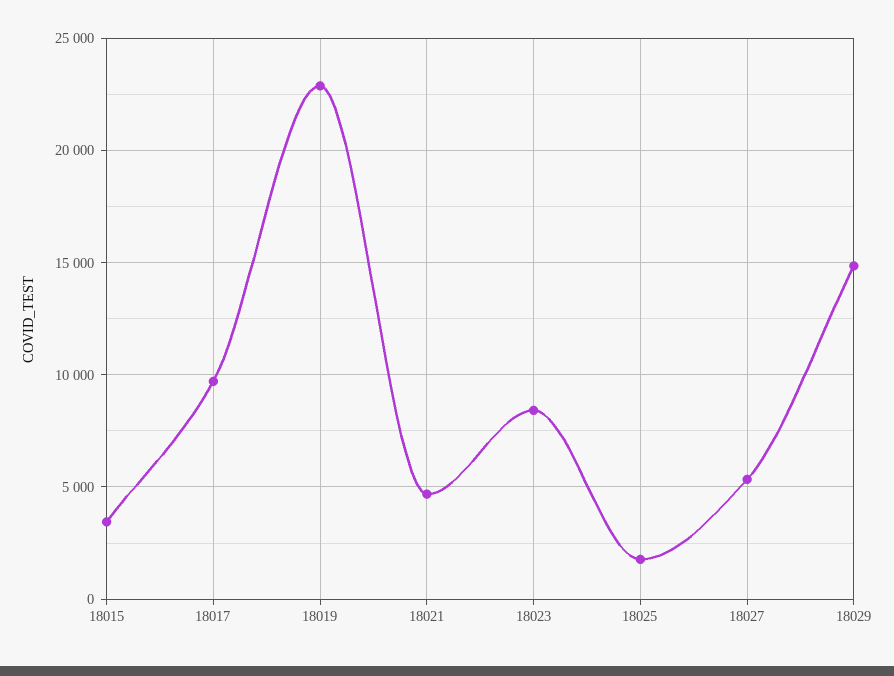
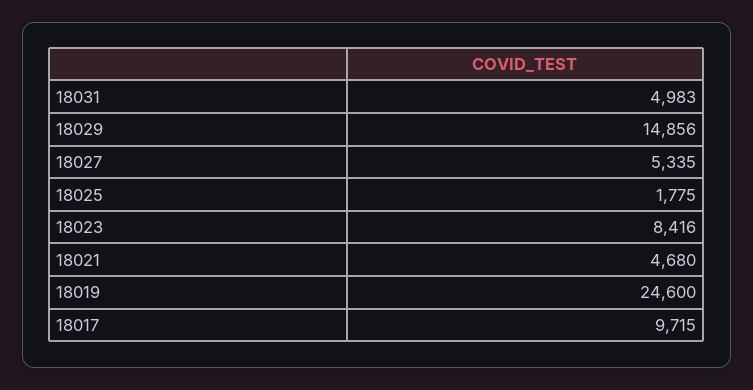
18015: 3500 -> none
18019: 23000 -> 24600
18031: none -> 4983

